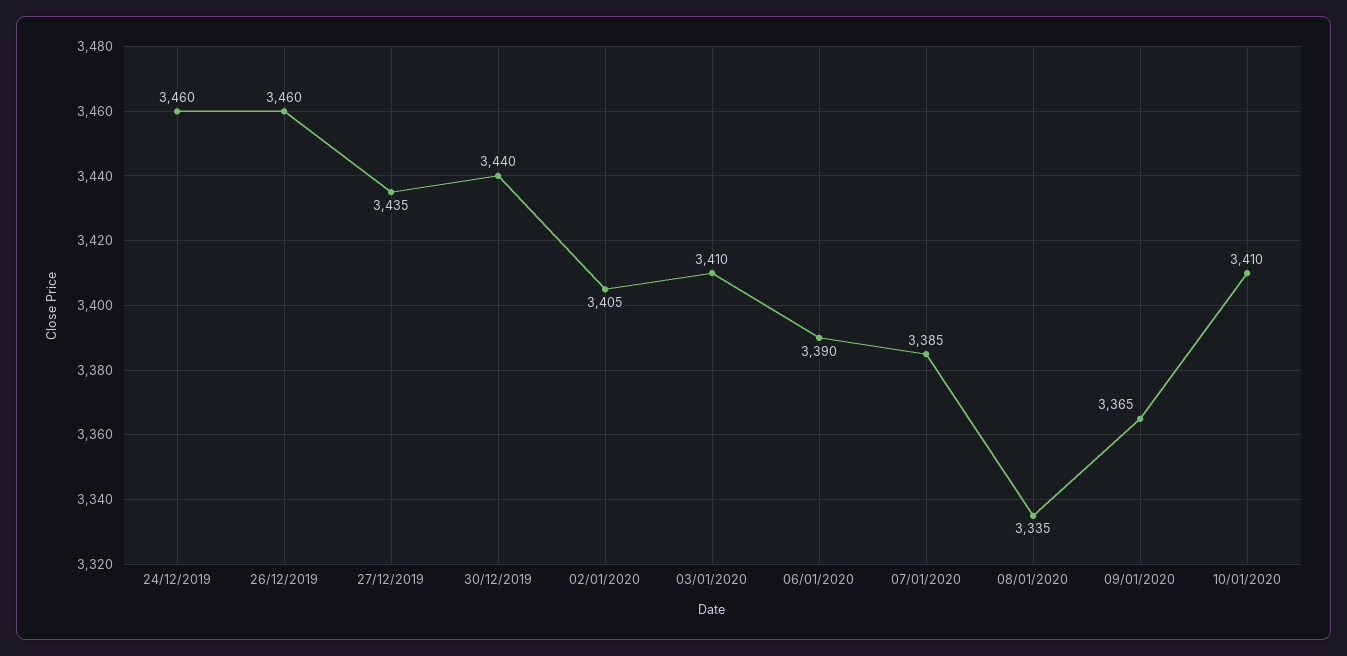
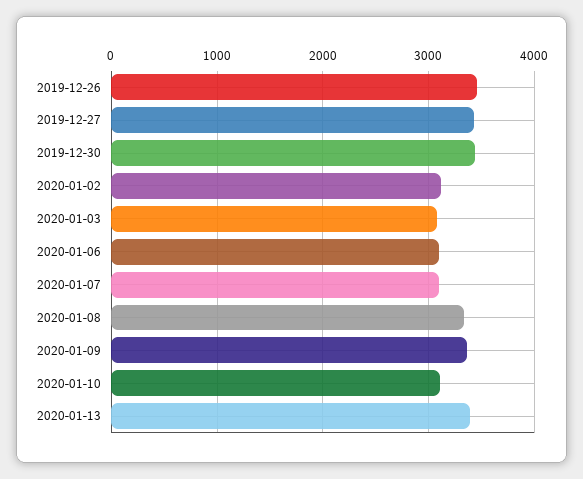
24/12/2019: 3460 -> none
02/01/2020: 3405 -> 3100
03/01/2020: 3410 -> 3100
06/01/2020: 3390 -> 3100
07/01/2020: 3385 -> 3100
10/01/2020: 3410 -> 3100
2020-01-13: none -> 3400

